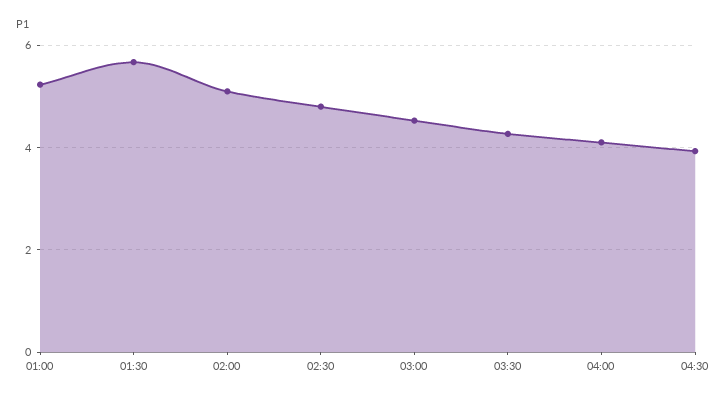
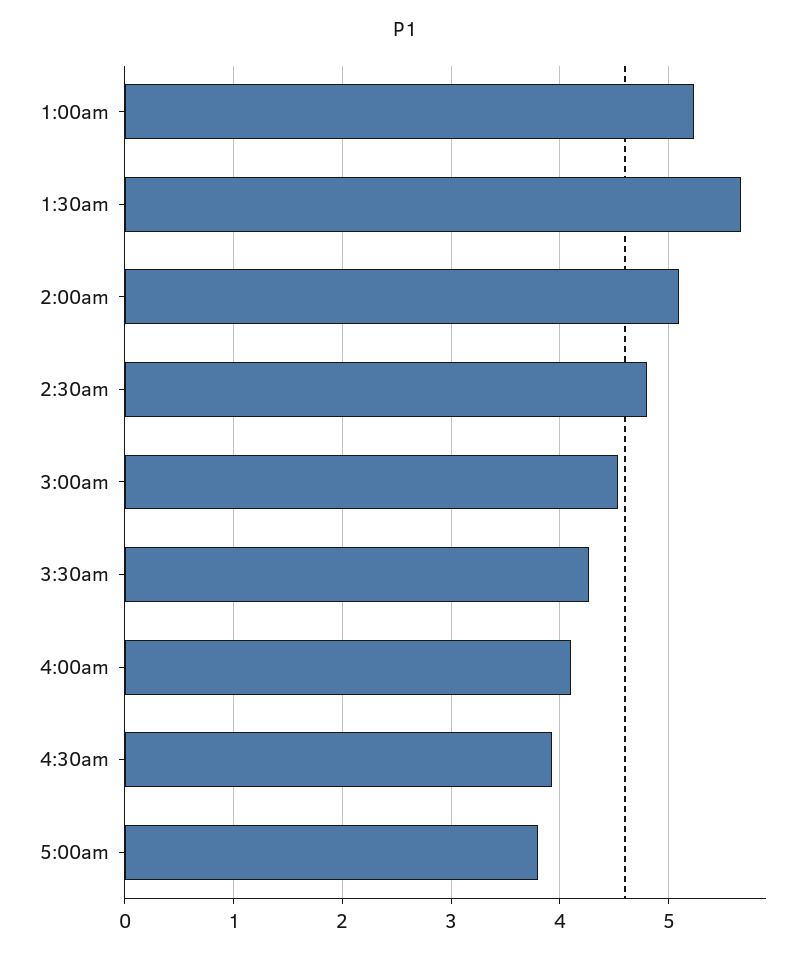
5:00am: none -> 3.8

